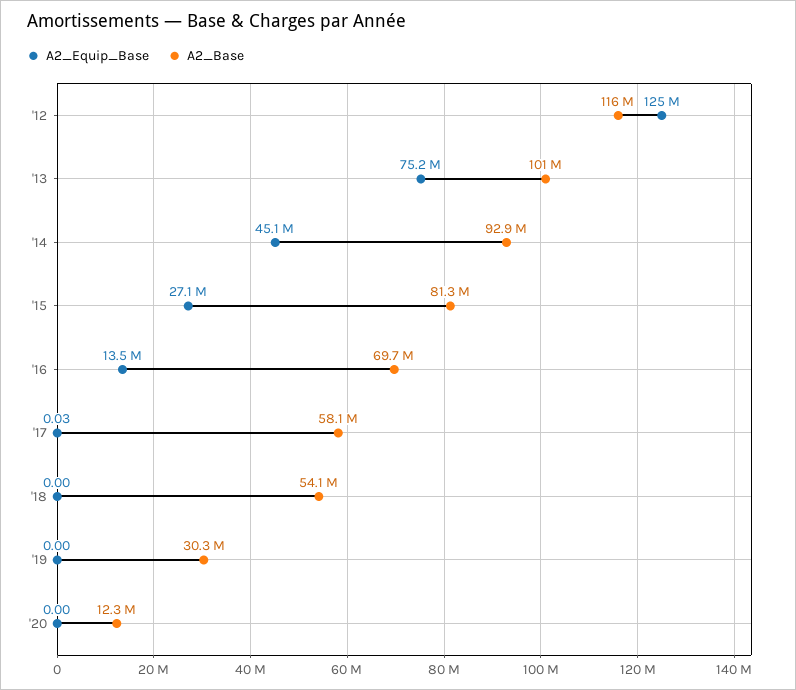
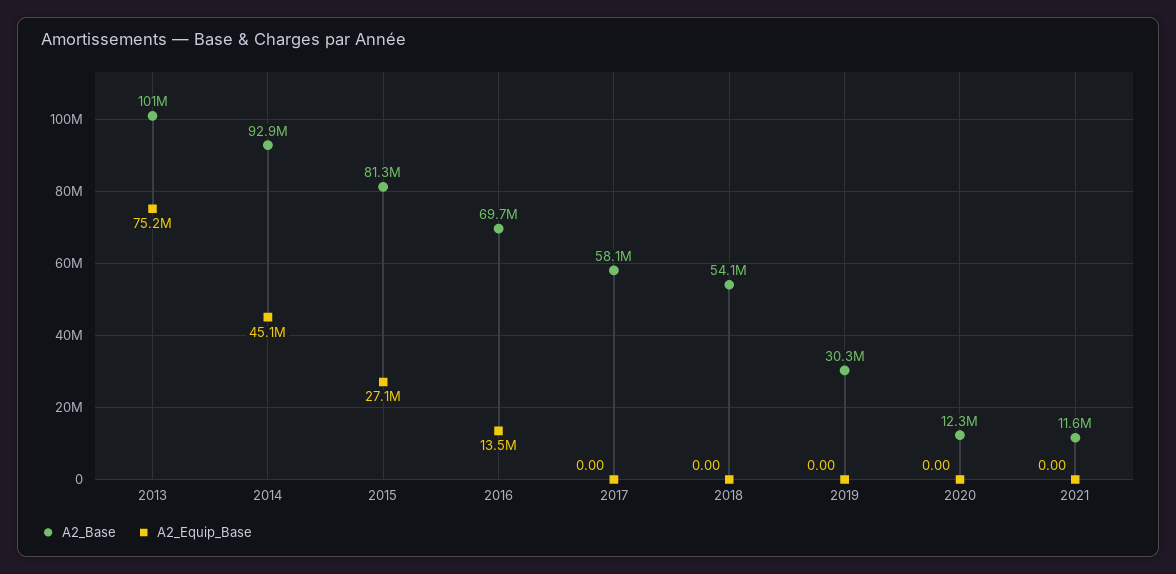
A2_Equip_Base, '12: 125000000 -> none
A2_Base, '12: 116000000 -> none
A2_Equip_Base, '17: 0.03 -> 0
A2_Base, 2021: none -> 11600000
A2_Equip_Base, 2021: none -> 0

